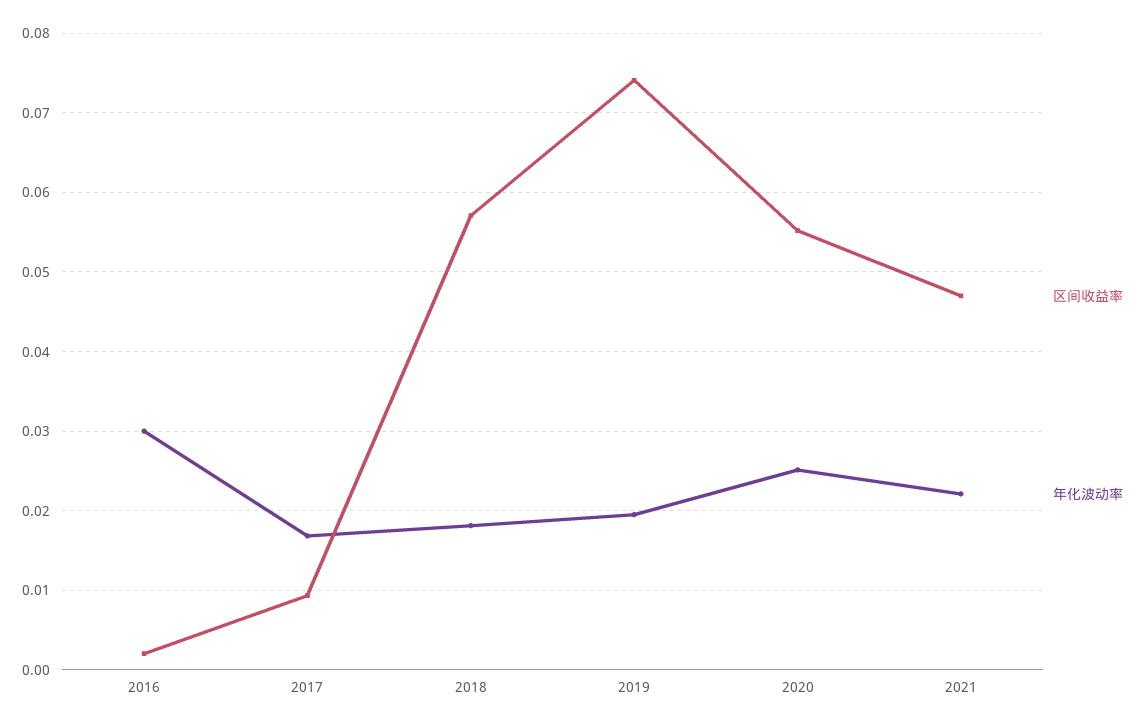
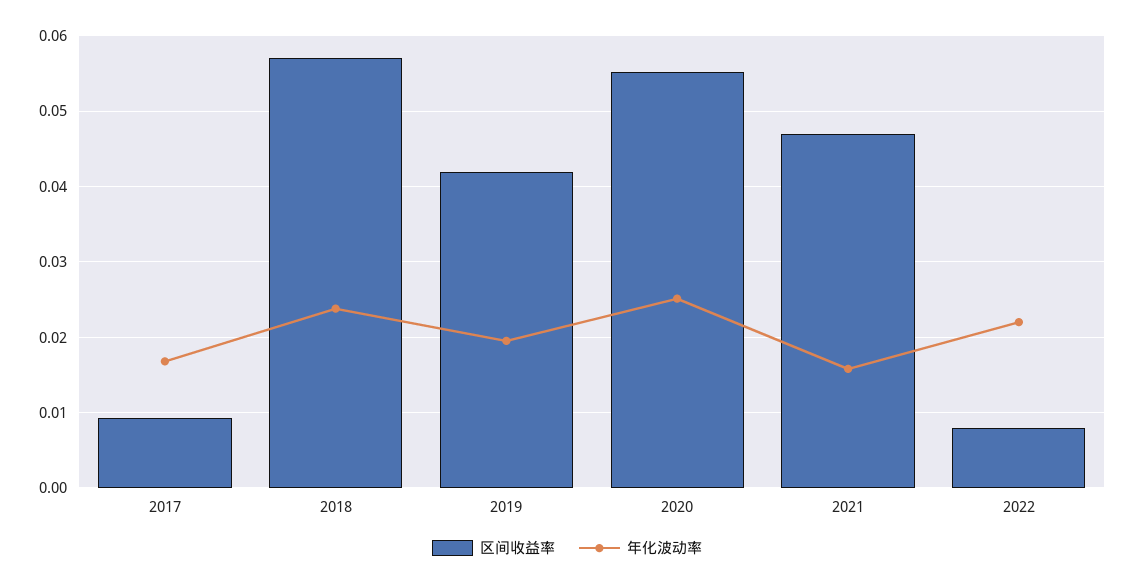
区间收益率, 2016: 0.002 -> none
年化波动率, 2016: 0.03 -> none
年化波动率, 2018: 0.018 -> 0.024
区间收益率, 2019: 0.074 -> 0.042
年化波动率, 2021: 0.022 -> 0.016
区间收益率, 2022: none -> 0.008
年化波动率, 2022: none -> 0.022

